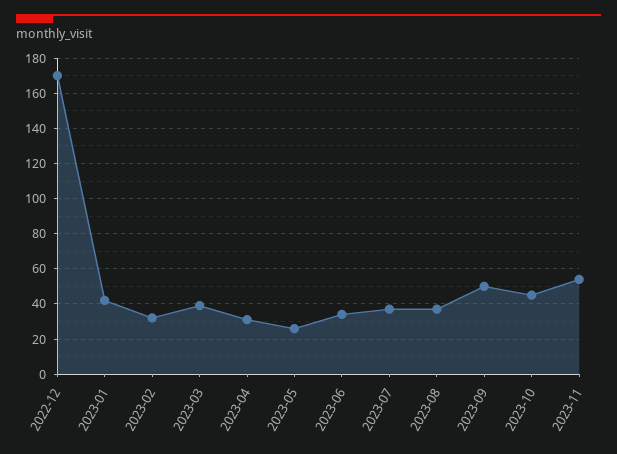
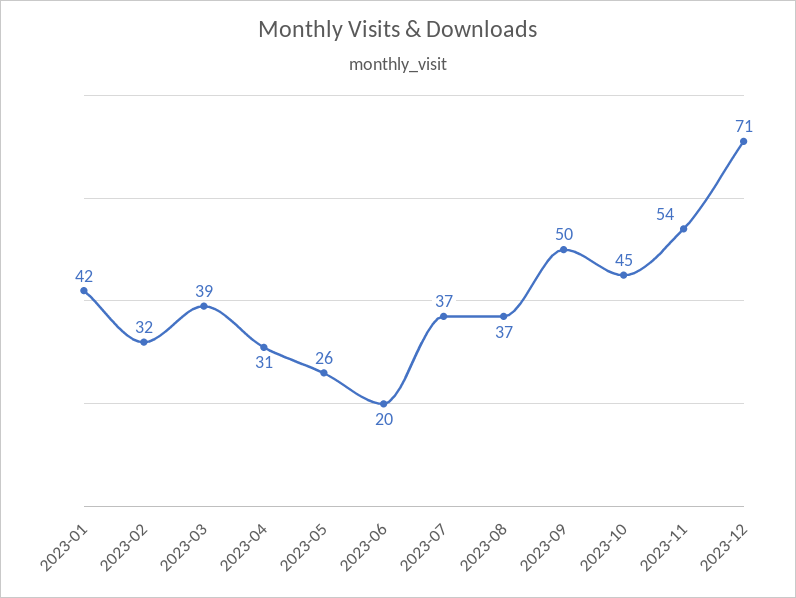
2022-12: 170 -> none
2023-06: 35 -> 20
2023-12: none -> 71

